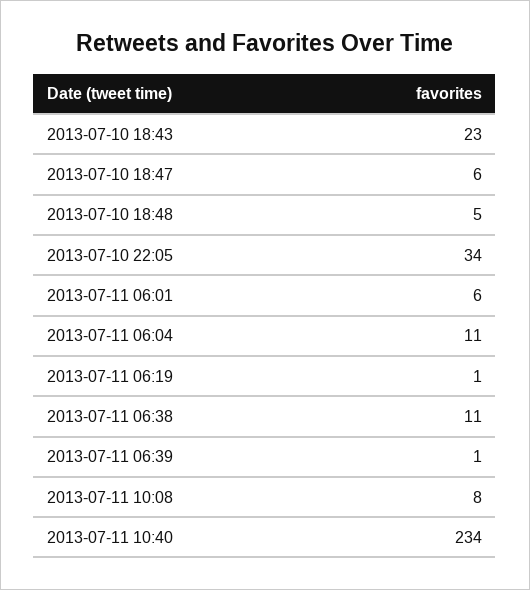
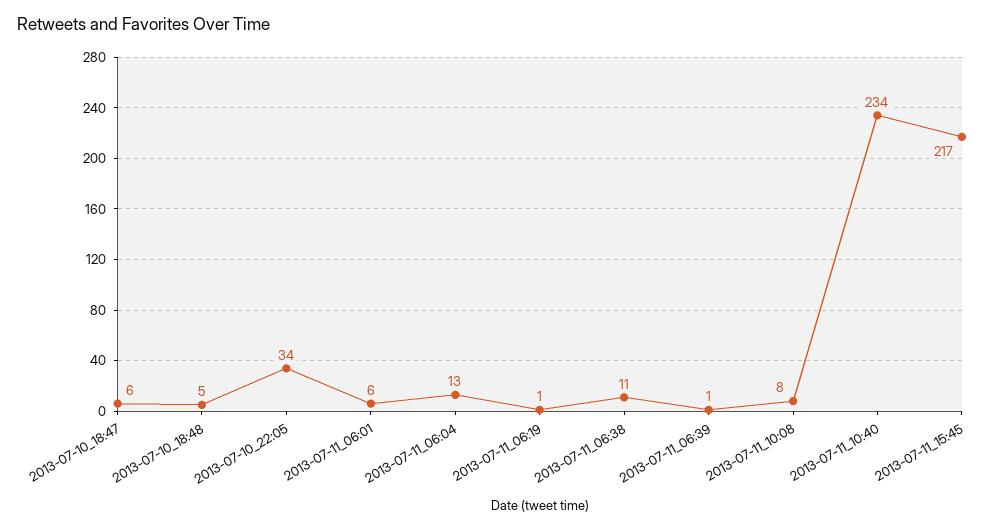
2013-07-10 18:43: 23 -> none
2013-07-11 06:04: 11 -> 13
2013-07-11_15:45: none -> 217

